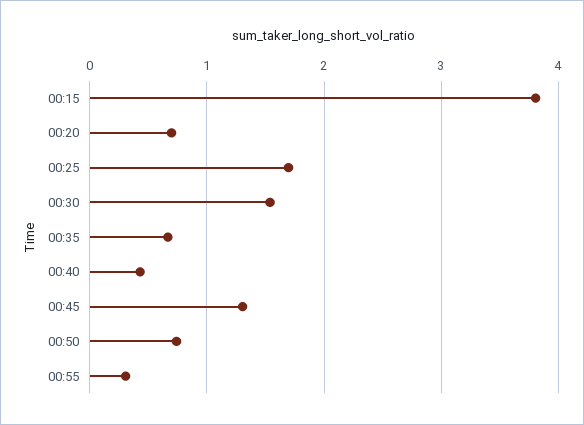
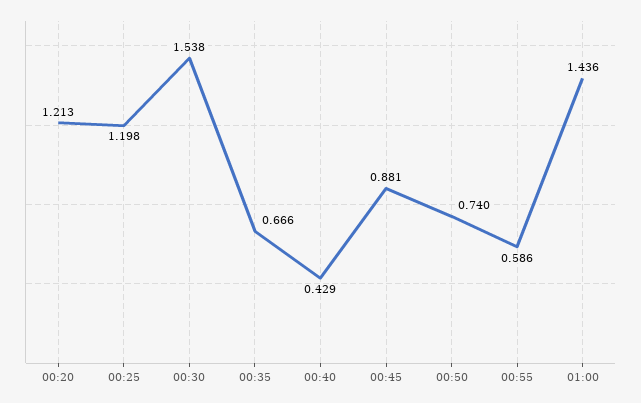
00:15: 3.8 -> none
00:20: 0.7 -> 1.213
00:25: 1.7 -> 1.198
00:45: 1.3 -> 0.881
00:55: 0.3 -> 0.586
01:00: none -> 1.436

